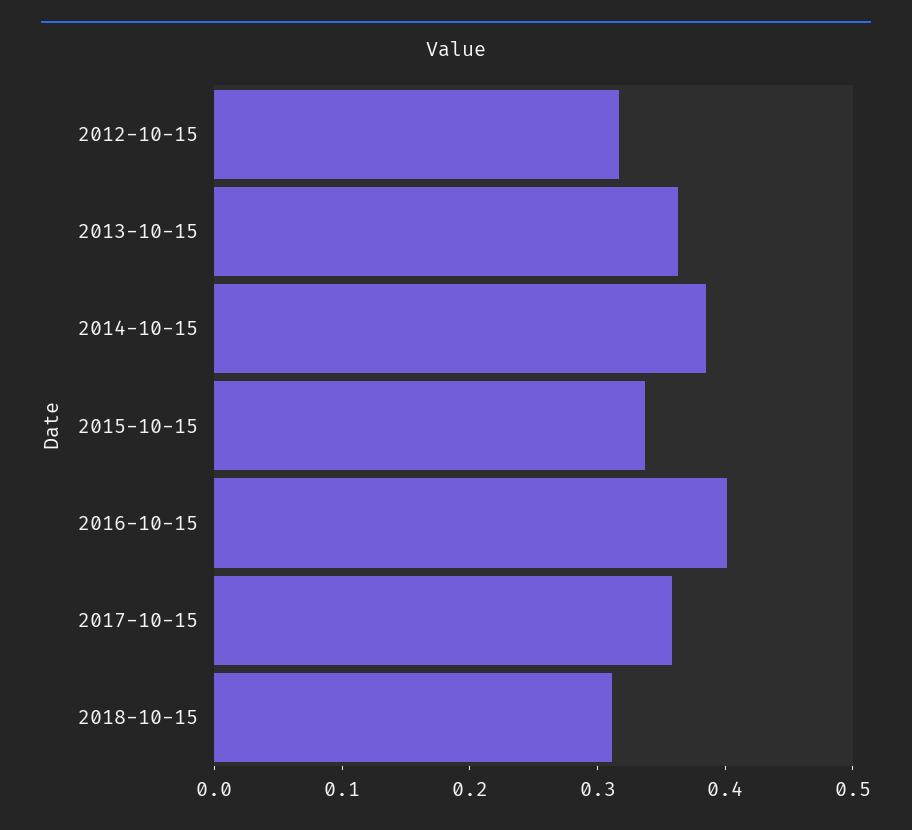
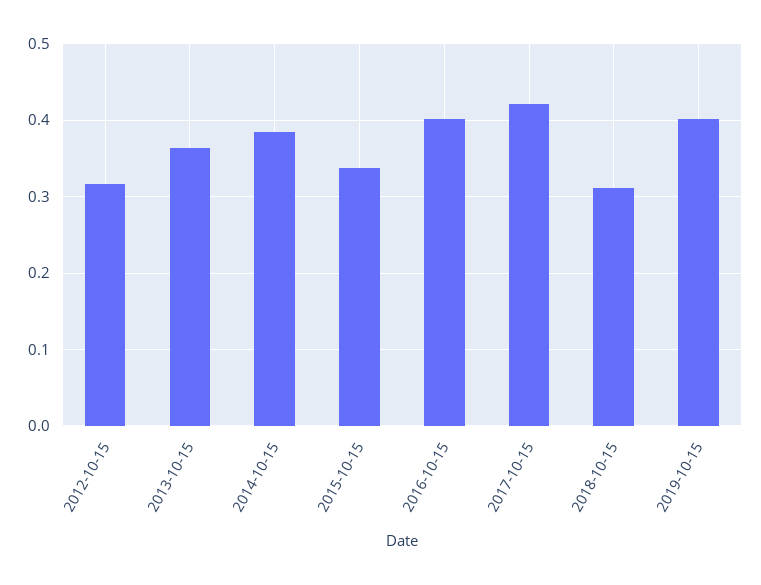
2017-10-15: 0.36 -> 0.42
2019-10-15: none -> 0.4

